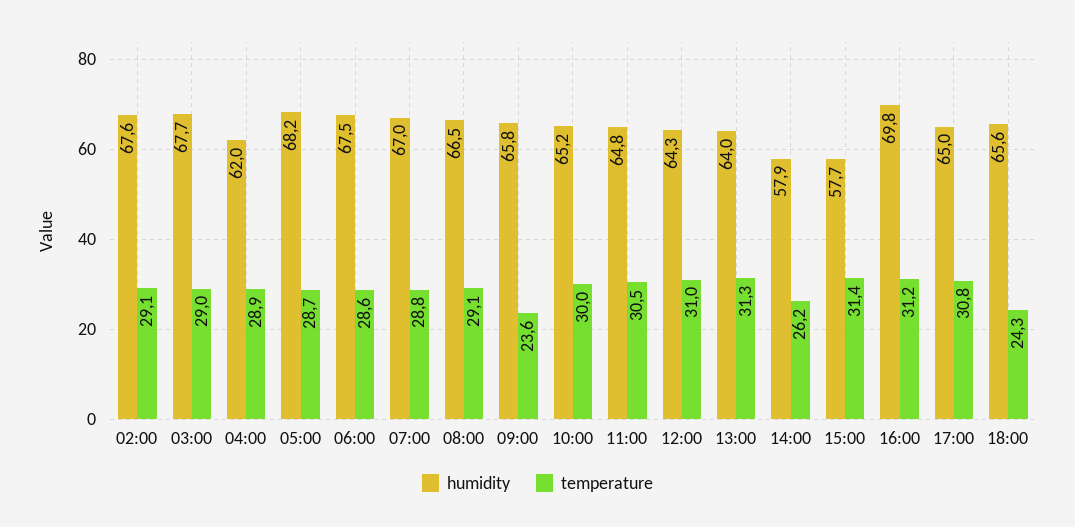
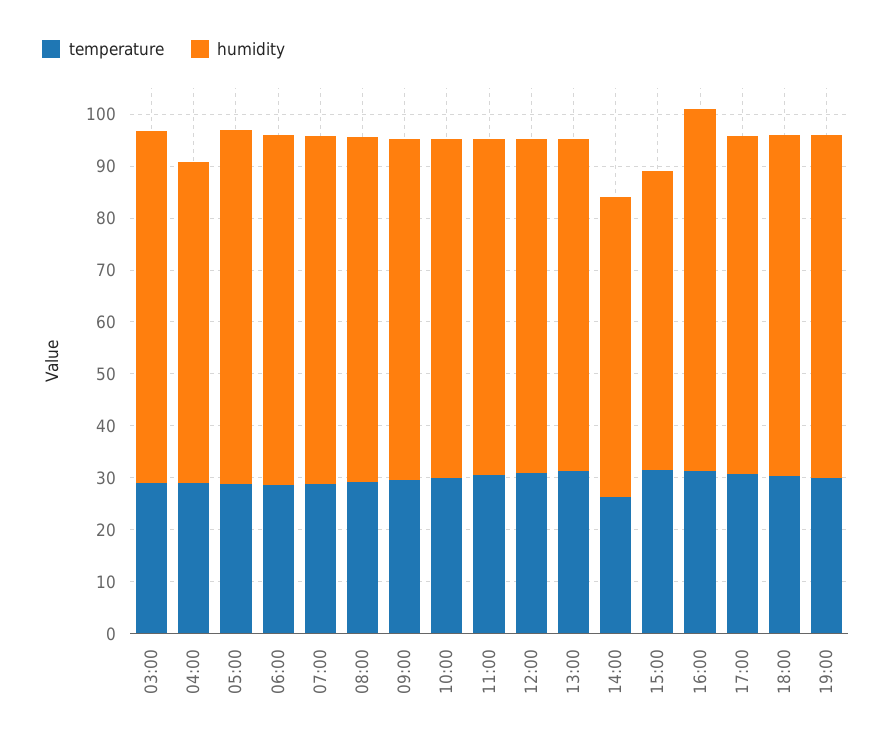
humidity, 02:00: 67.6 -> none
temperature, 02:00: 29.1 -> none
temperature, 09:00: 23.6 -> 30
temperature, 18:00: 24.3 -> 30
temperature, 19:00: none -> 30
humidity, 19:00: none -> 66

